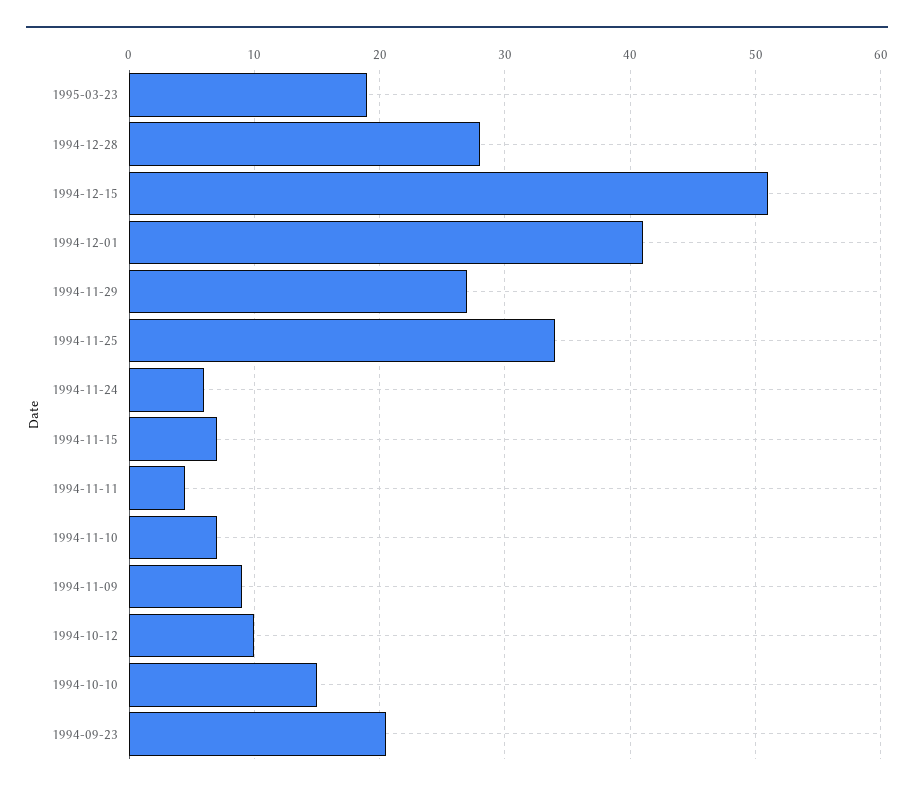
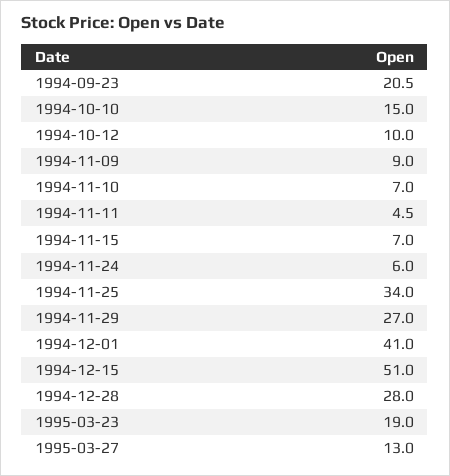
1995-03-27: none -> 13

